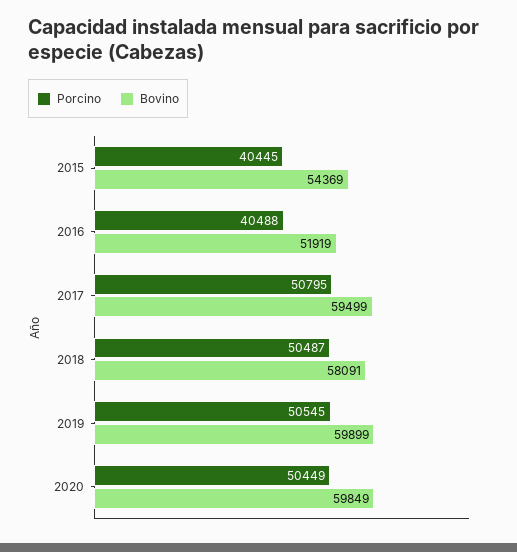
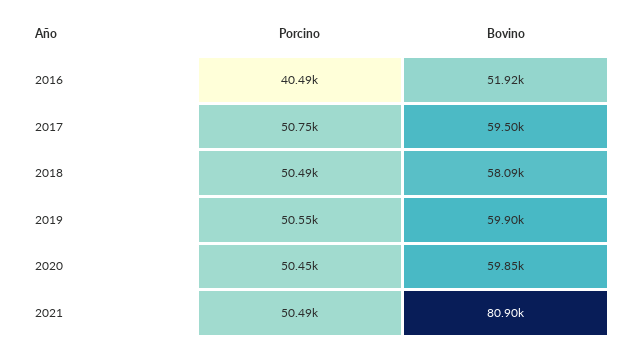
Porcino, 2015: 40445 -> none
Bovino, 2015: 54369 -> none
Porcino, 2017: 50795 -> 50750
Porcino, 2021: none -> 50490
Bovino, 2021: none -> 80900

